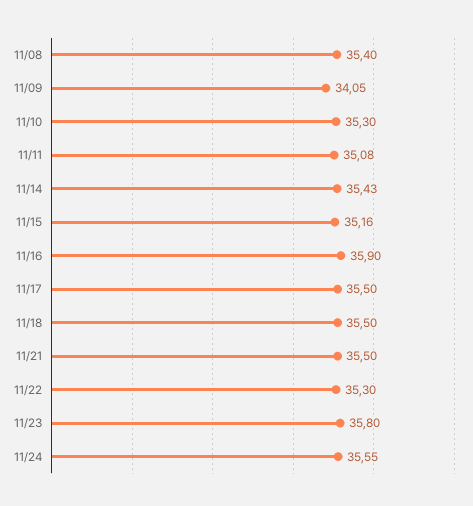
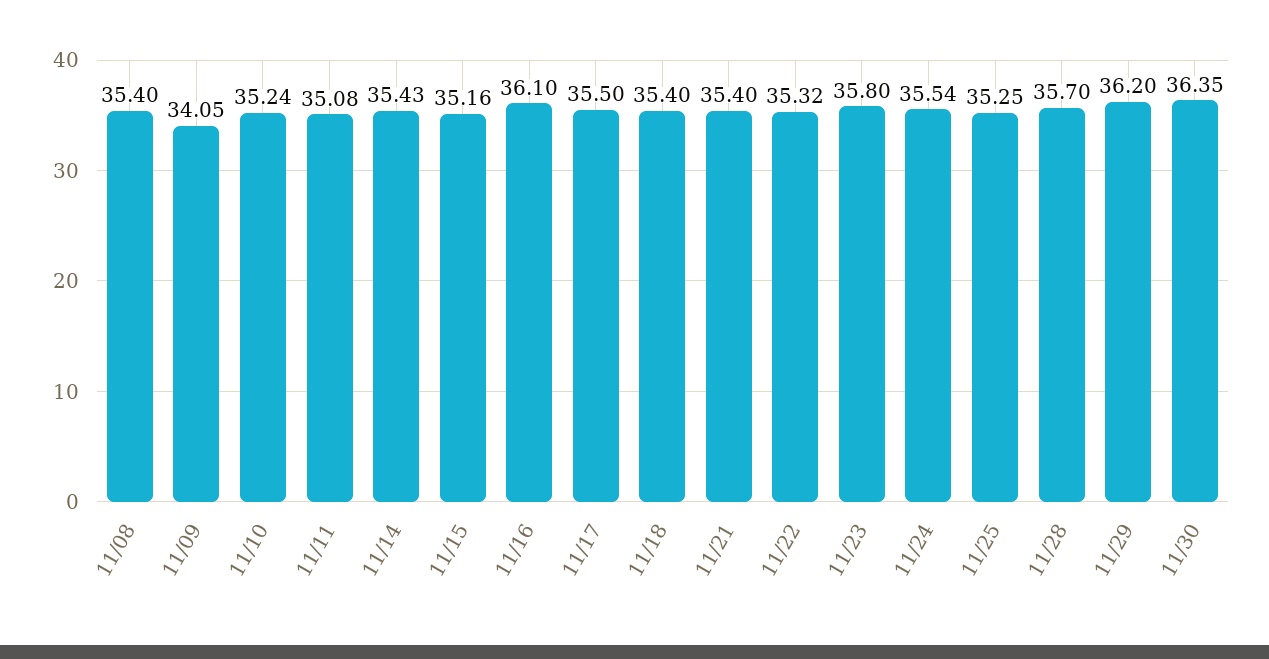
11/10: 35.3 -> 35.24
11/16: 35.9 -> 36.1
11/18: 35.5 -> 35.4
11/21: 35.5 -> 35.4
11/22: 35.3 -> 35.32
11/24: 35.55 -> 35.54
11/25: none -> 35.25
11/28: none -> 35.7
11/29: none -> 36.2
11/30: none -> 36.35

